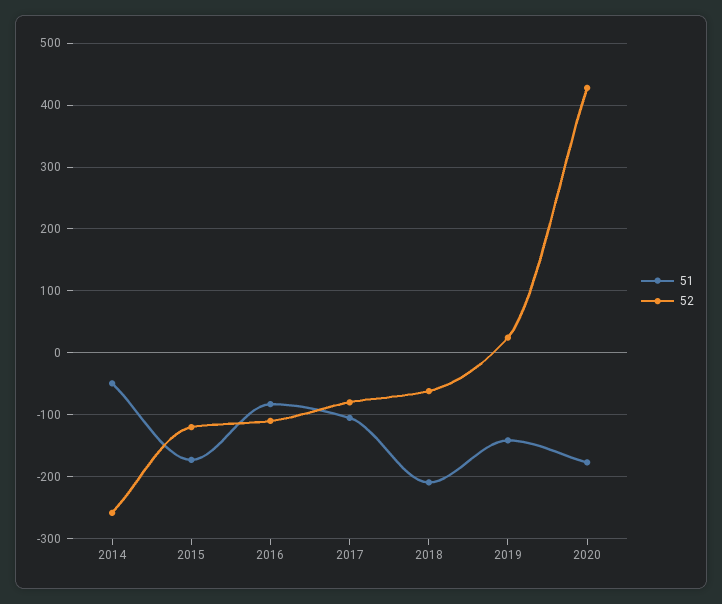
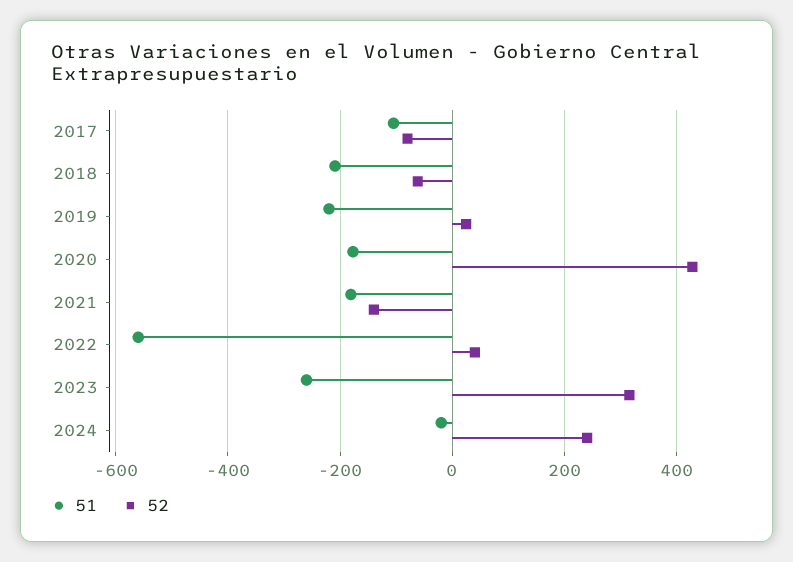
51, 2014: -50 -> none
52, 2014: -260 -> none
51, 2015: -170 -> none
52, 2015: -120 -> none
51, 2016: -80 -> none
52, 2016: -110 -> none
51, 2019: -140 -> -220
51, 2021: none -> -180
52, 2021: none -> -140
51, 2022: none -> -560
52, 2022: none -> 40
51, 2023: none -> -260
52, 2023: none -> 320
51, 2024: none -> -20
52, 2024: none -> 240

